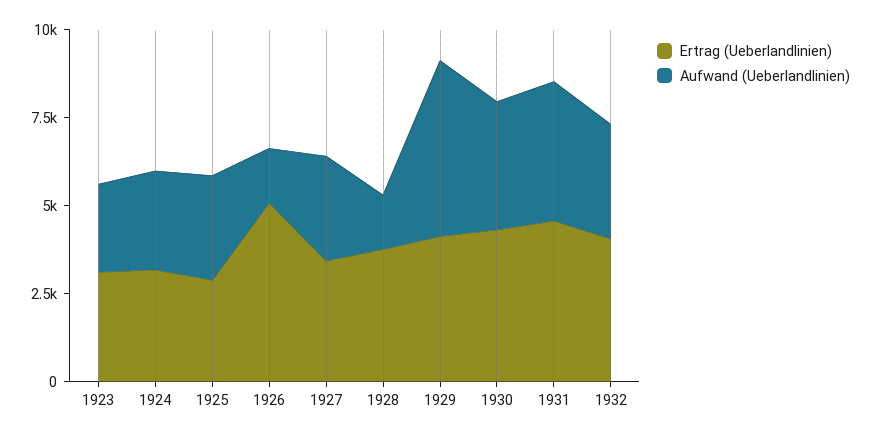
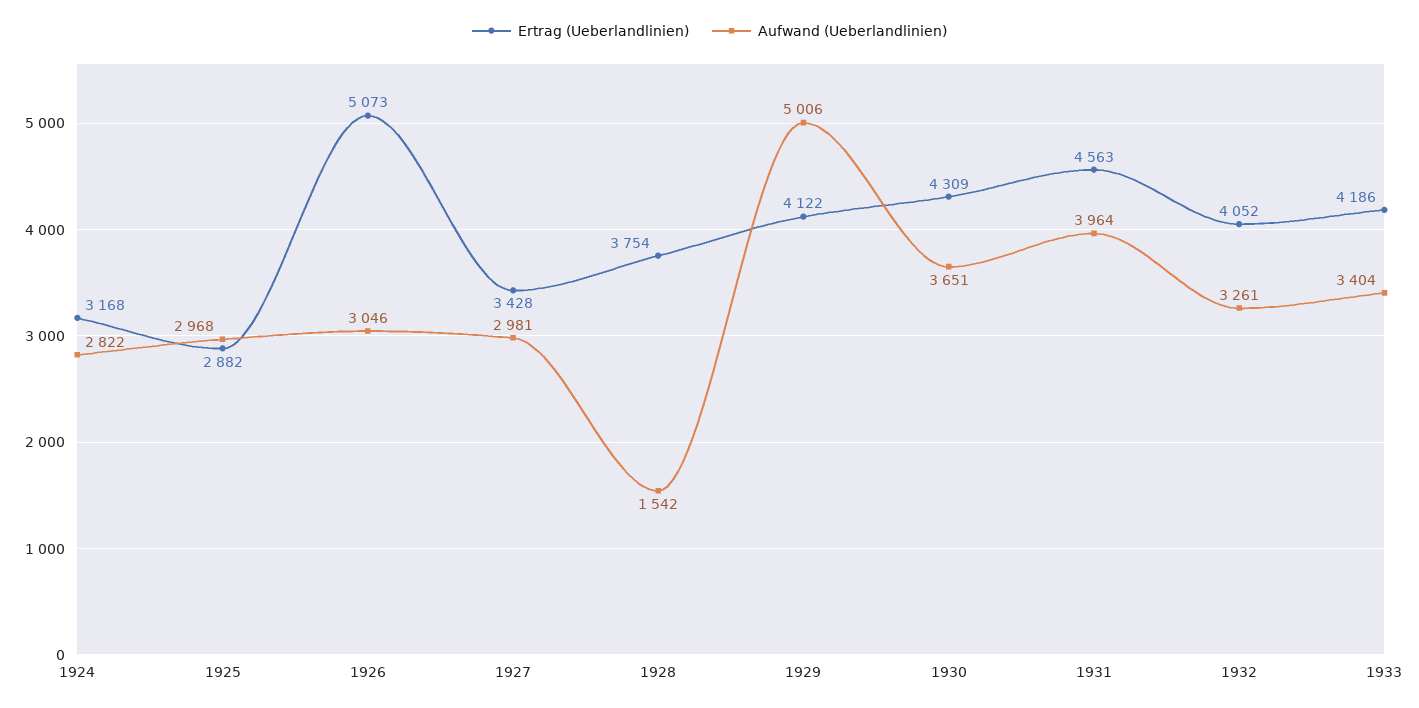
Ertrag (Ueberlandlinien), 1923: 3000 -> none
Aufwand (Ueberlandlinien), 1923: 2500 -> none
Aufwand (Ueberlandlinien), 1926: 1500 -> 3046
Ertrag (Ueberlandlinien), 1933: none -> 4186
Aufwand (Ueberlandlinien), 1933: none -> 3404

